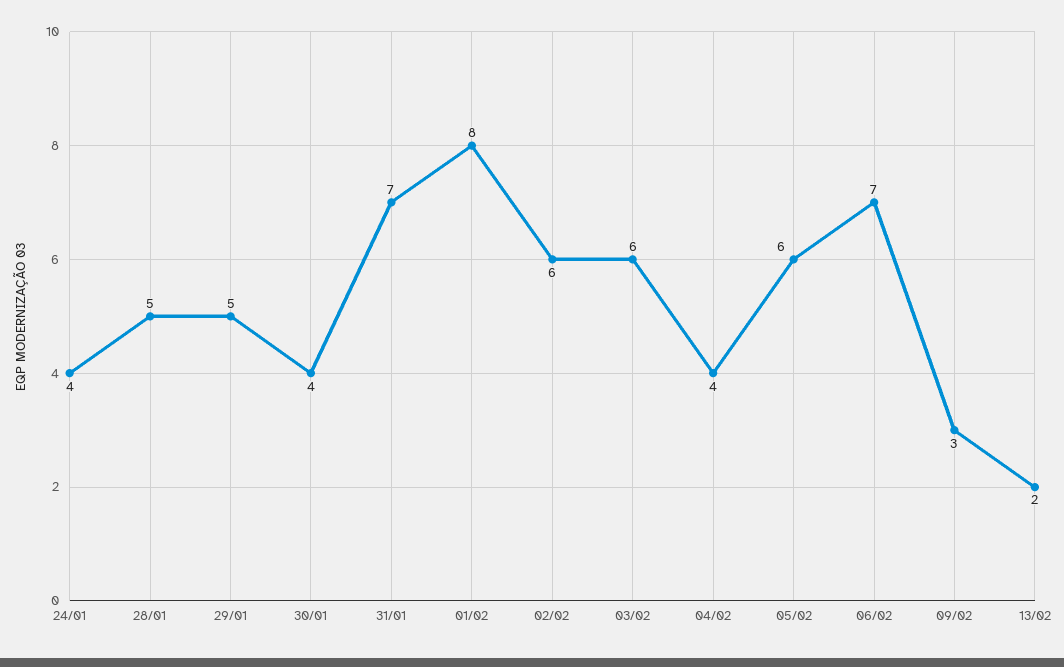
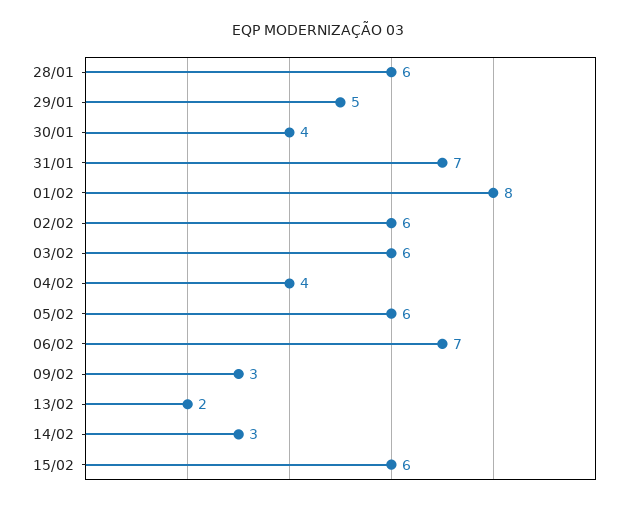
24/01: 4 -> none
28/01: 5 -> 6
14/02: none -> 3
15/02: none -> 6

